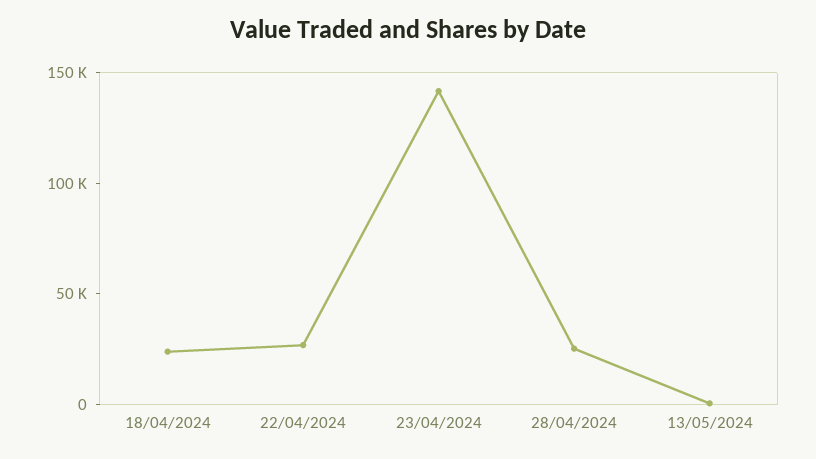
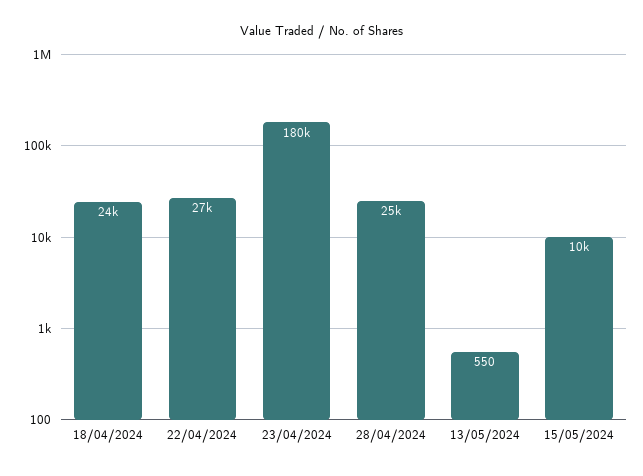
23/04/2024: 140000 -> 180000
15/05/2024: none -> 10000

